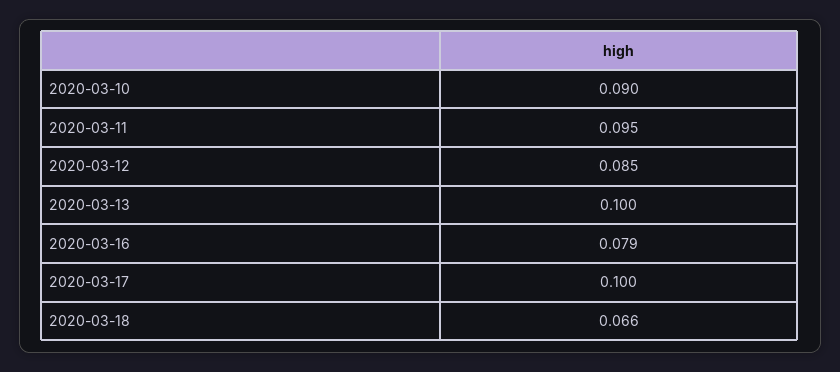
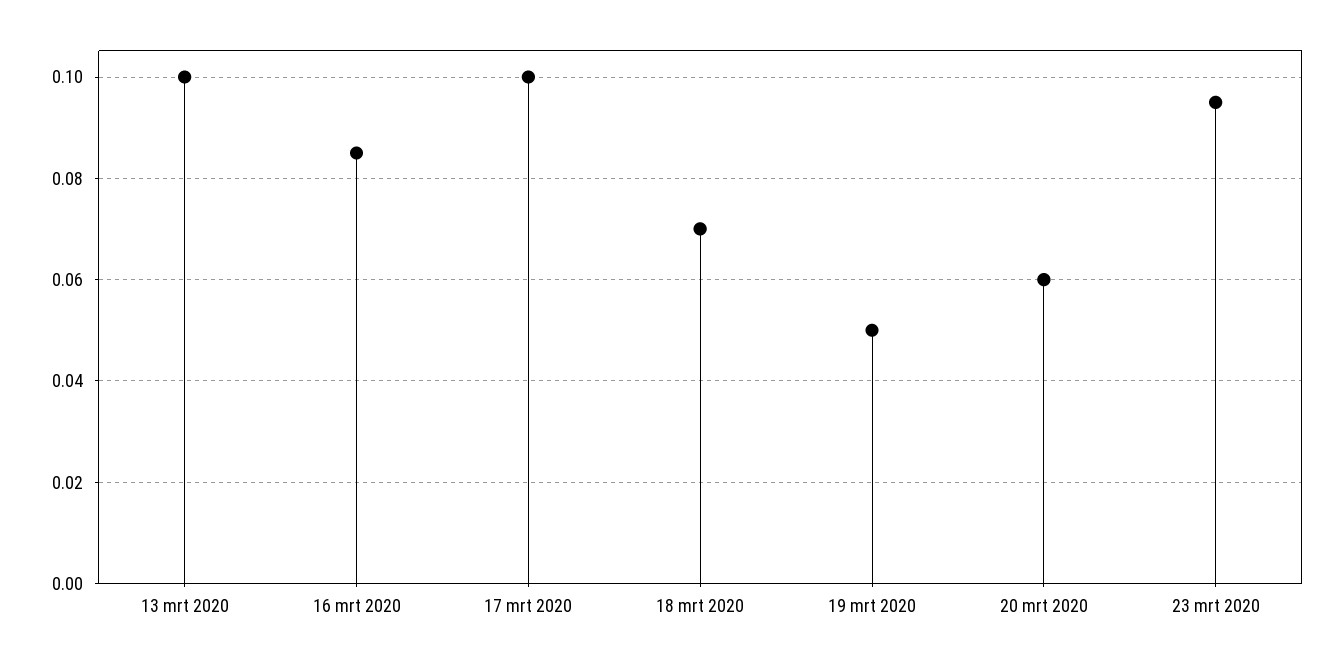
2020-03-10: 0.09 -> none
2020-03-11: 0.095 -> none
2020-03-12: 0.085 -> none
2020-03-16: 0.079 -> 0.085
2020-03-18: 0.066 -> 0.07
19 mrt 2020: none -> 0.05
20 mrt 2020: none -> 0.06
23 mrt 2020: none -> 0.095

